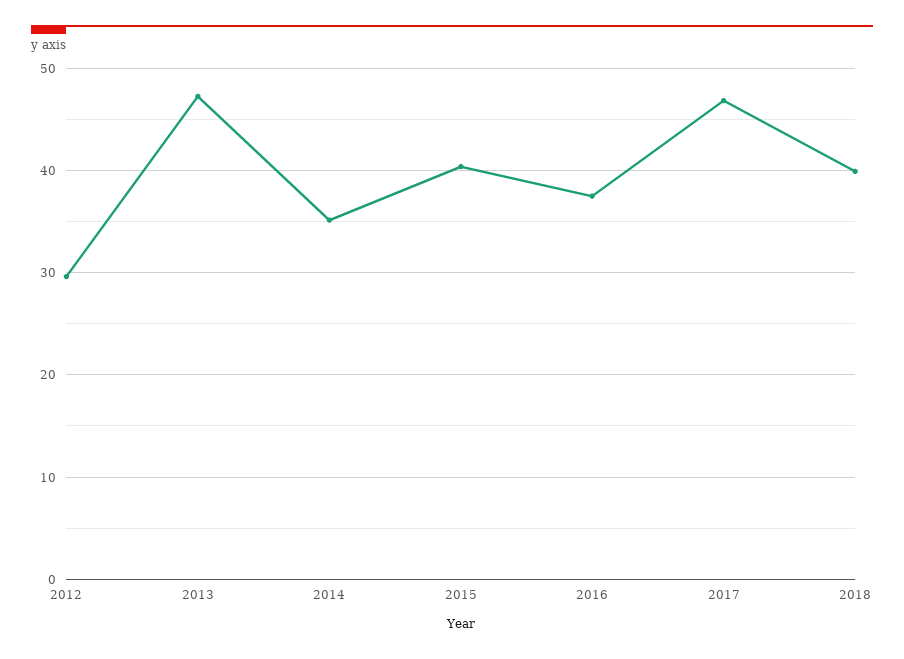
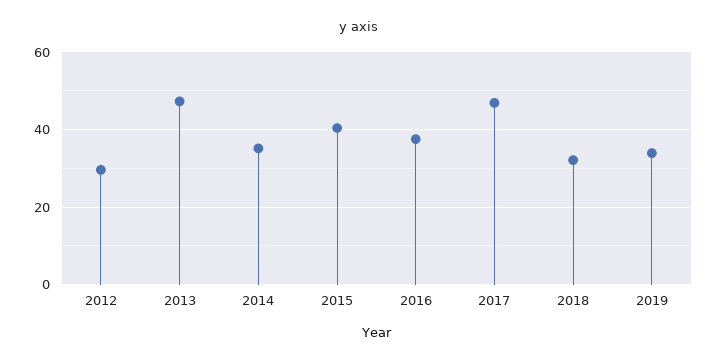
2018: 40 -> 32
2019: none -> 34

